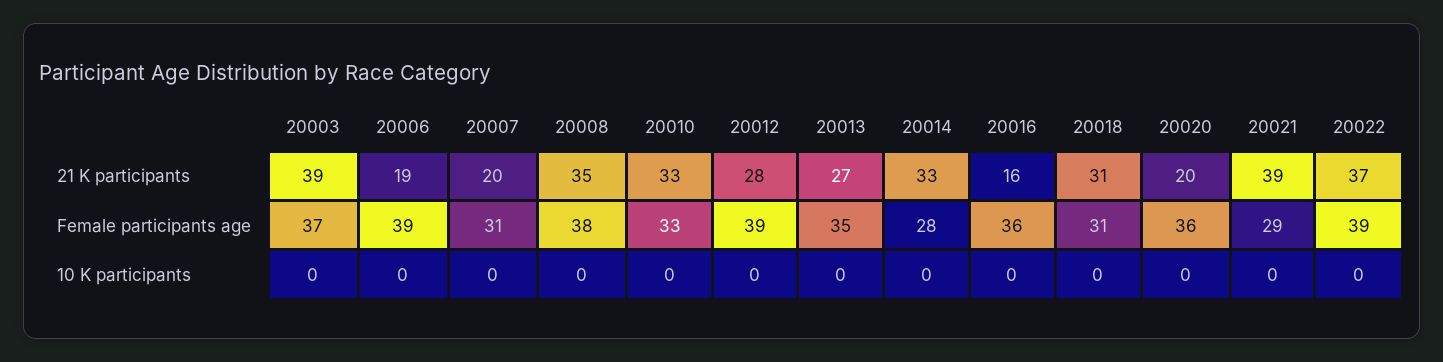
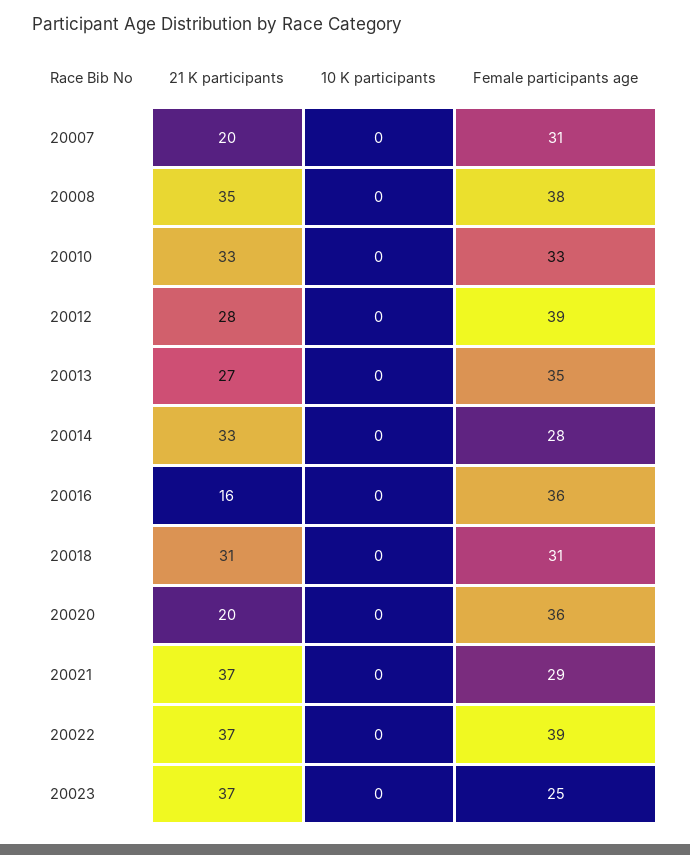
20003, 21 K participants: 39 -> none
20006, 21 K participants: 19 -> none
20021, 21 K participants: 39 -> 37
20003, Female participants age: 37 -> none
20006, Female participants age: 39 -> none
20003, 10 K participants: 0 -> none
20006, 10 K participants: 0 -> none
20023, 21 K participants: none -> 37
20023, 10 K participants: none -> 0
20023, Female participants age: none -> 25

